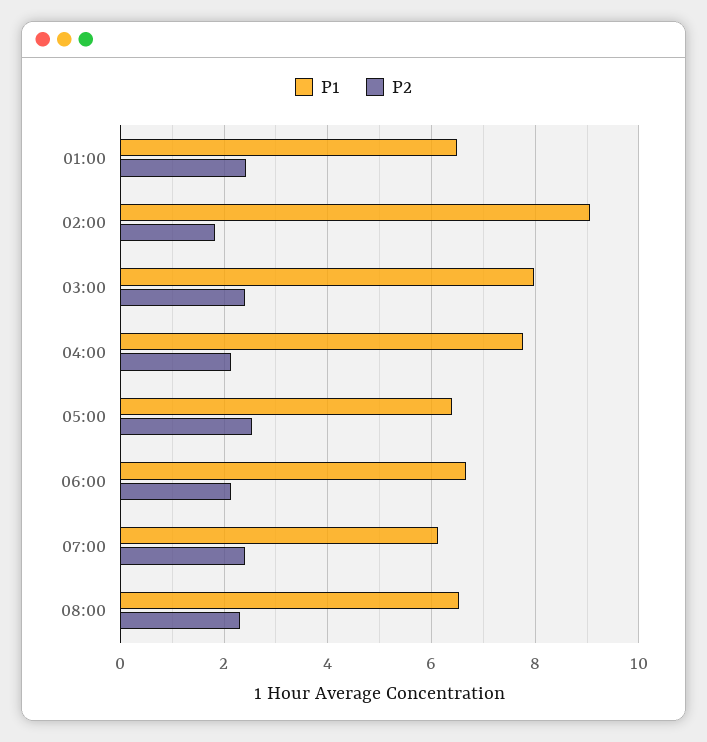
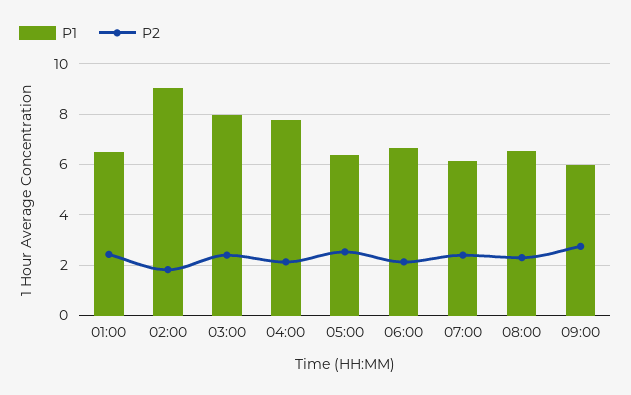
P1, 09:00: none -> 6
P2, 09:00: none -> 2.75

